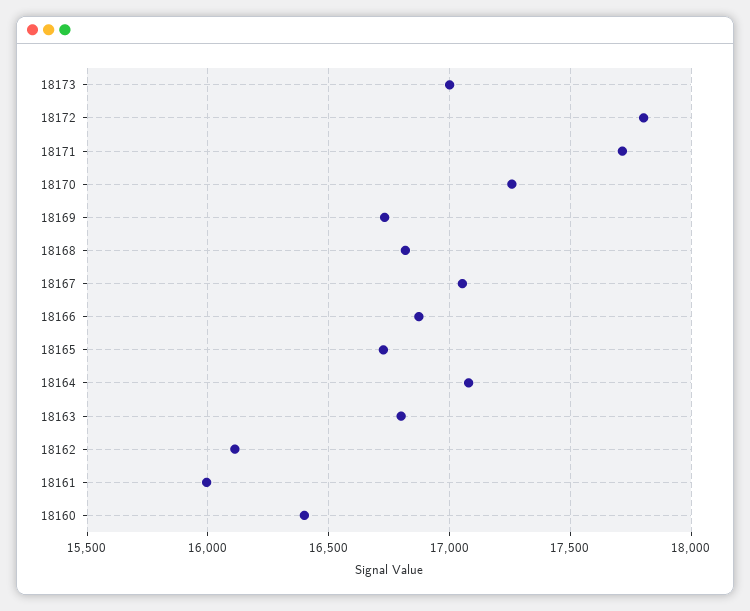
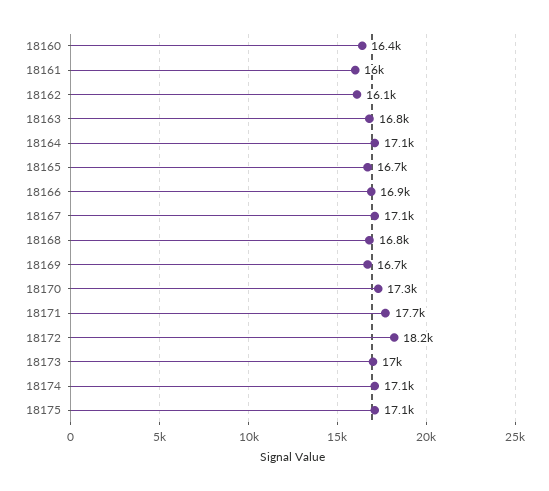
18172: 17800 -> 18200
18174: none -> 17100
18175: none -> 17100

